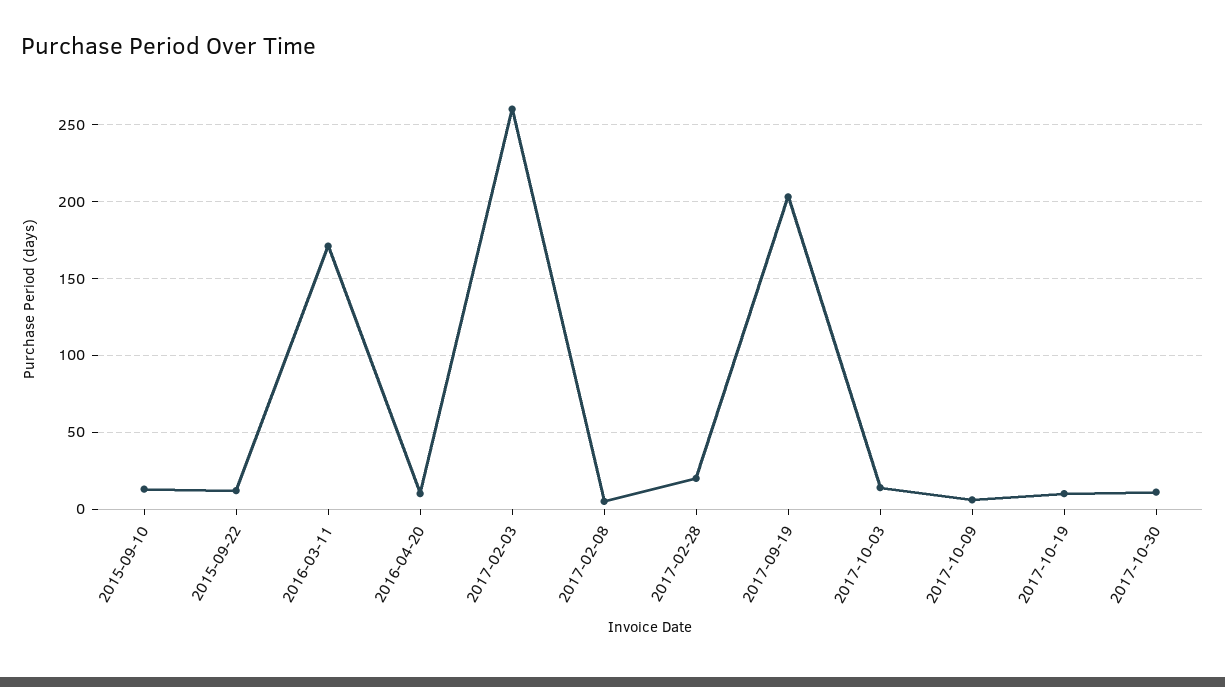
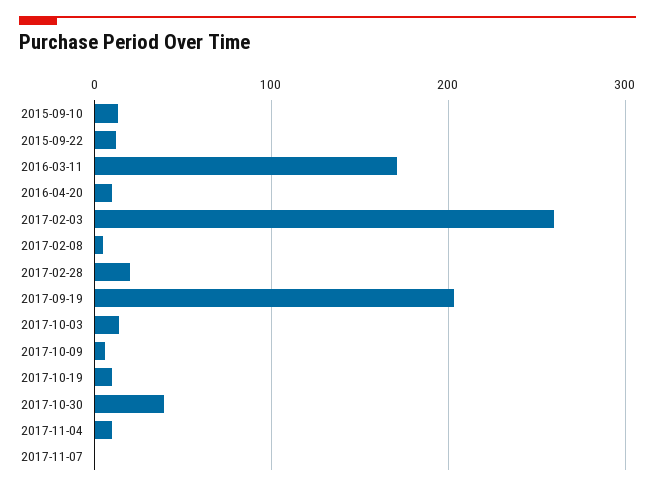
2017-10-30: 10 -> 40
2017-11-04: none -> 10
2017-11-07: none -> 0

